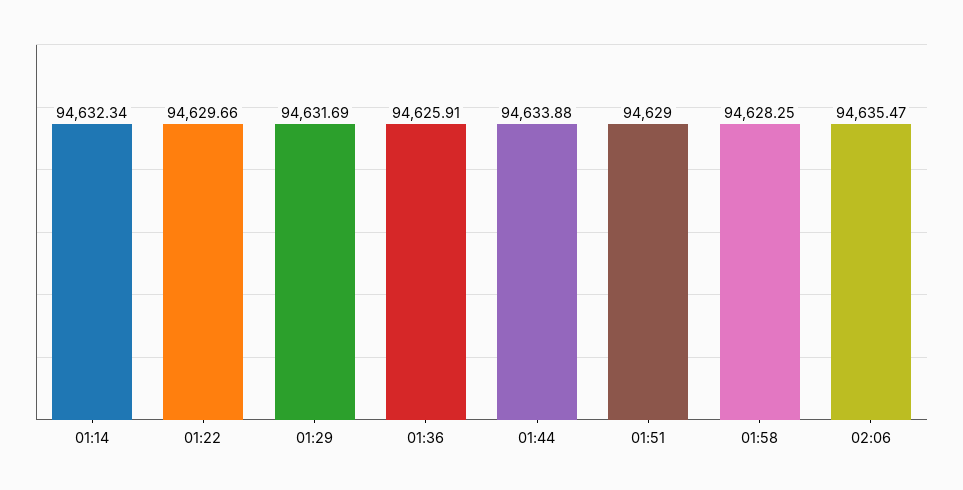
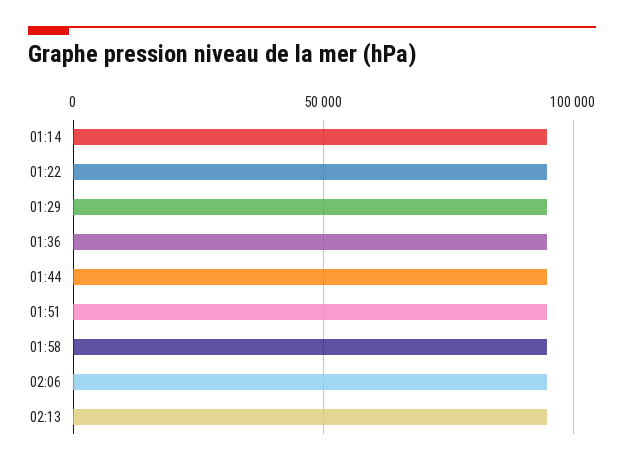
02:13: none -> 95000

